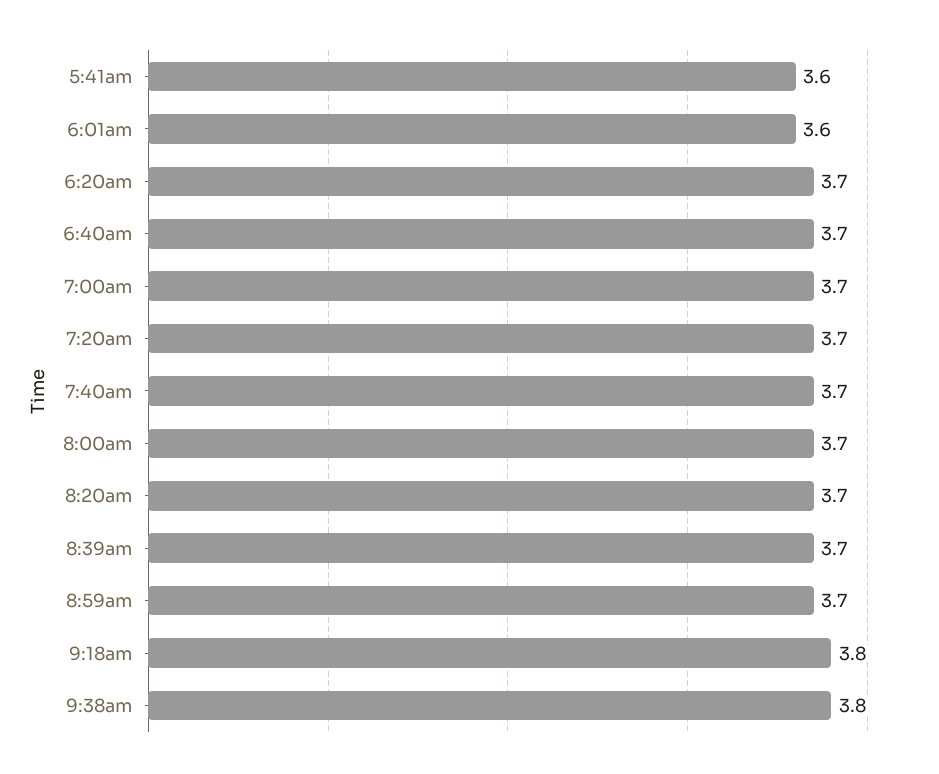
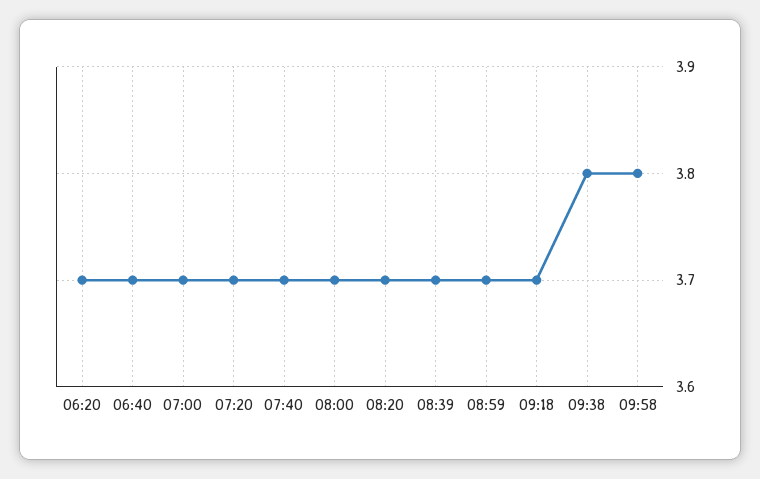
5:41am: 3.6 -> none
6:01am: 3.6 -> none
9:18am: 3.8 -> 3.7
09:58: none -> 3.8

